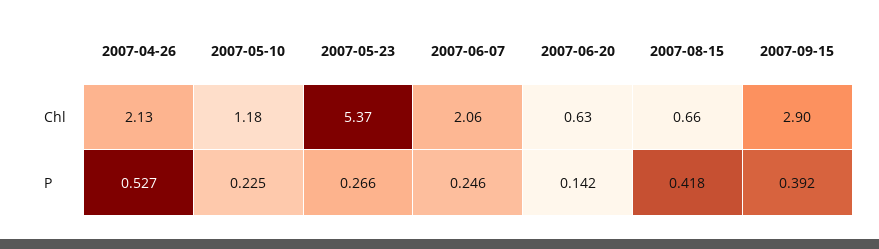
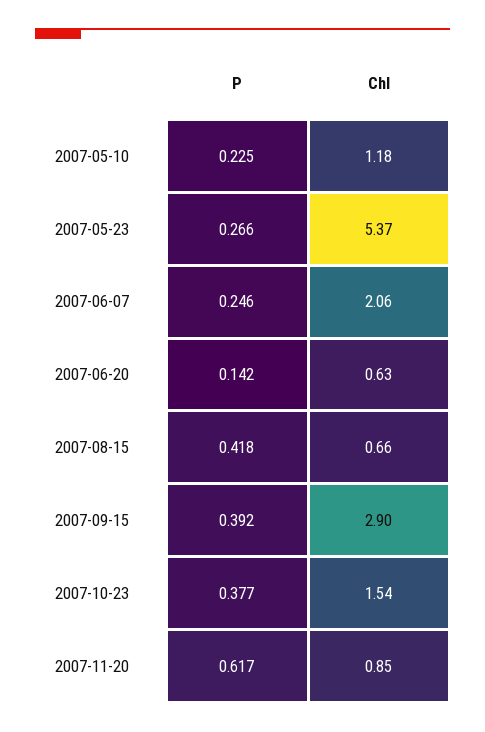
2007-04-26, Chl: 2.13 -> none
2007-04-26, P: 0.527 -> none
2007-10-23, P: none -> 0.377
2007-10-23, Chl: none -> 1.54
2007-11-20, P: none -> 0.617
2007-11-20, Chl: none -> 0.85

